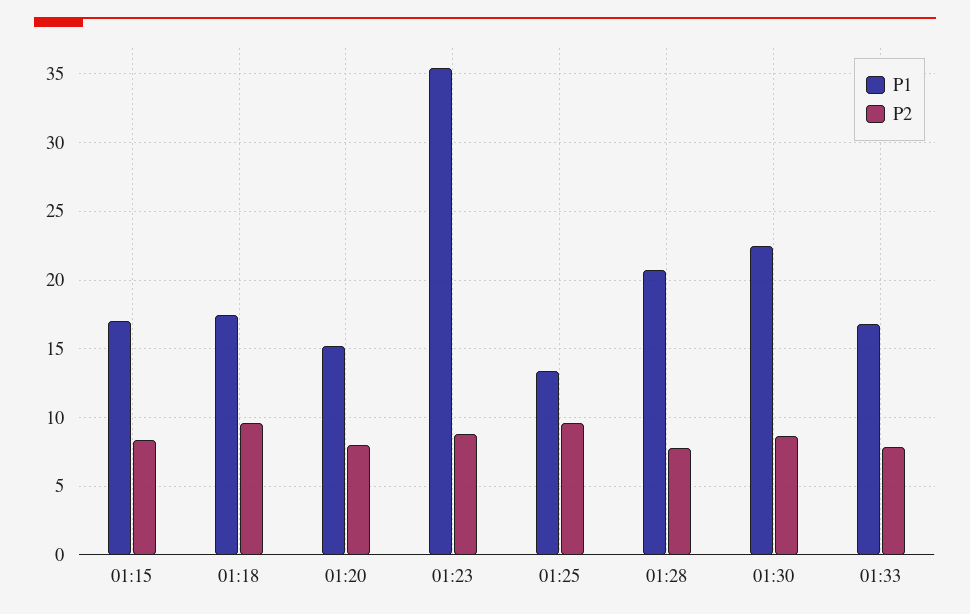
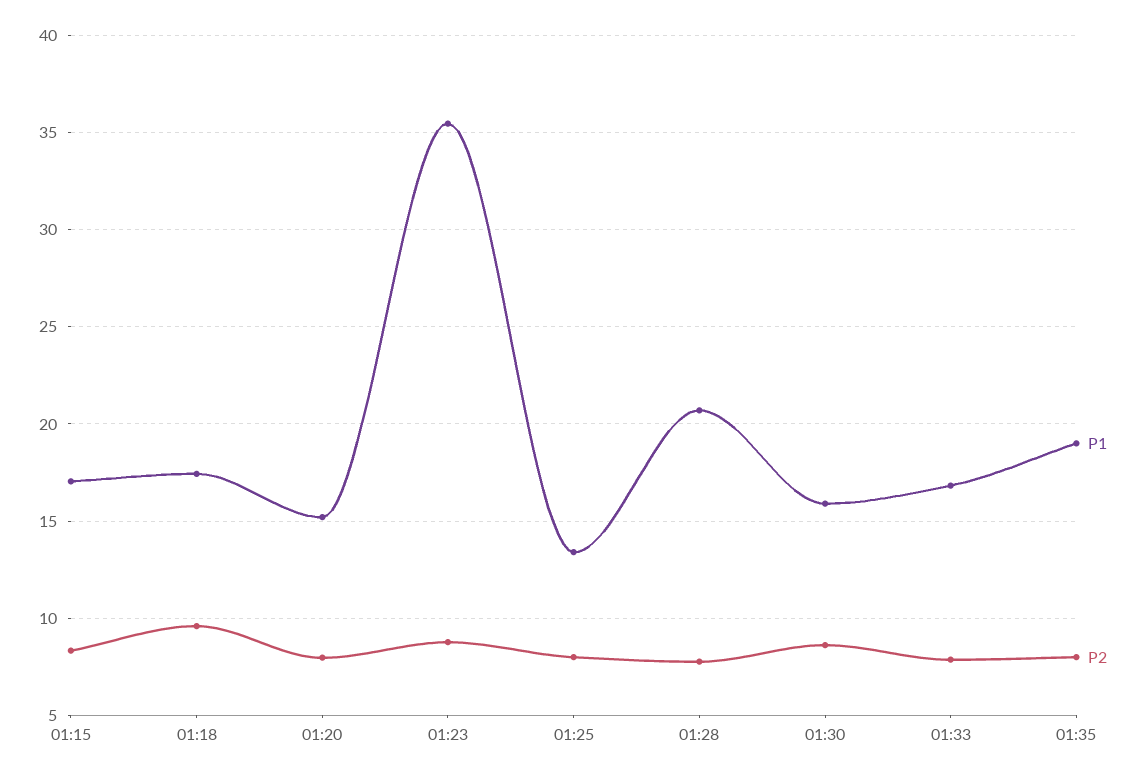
P2, 01:25: 9.5 -> 8
P1, 01:30: 22.5 -> 16
P1, 01:35: none -> 19
P2, 01:35: none -> 8

